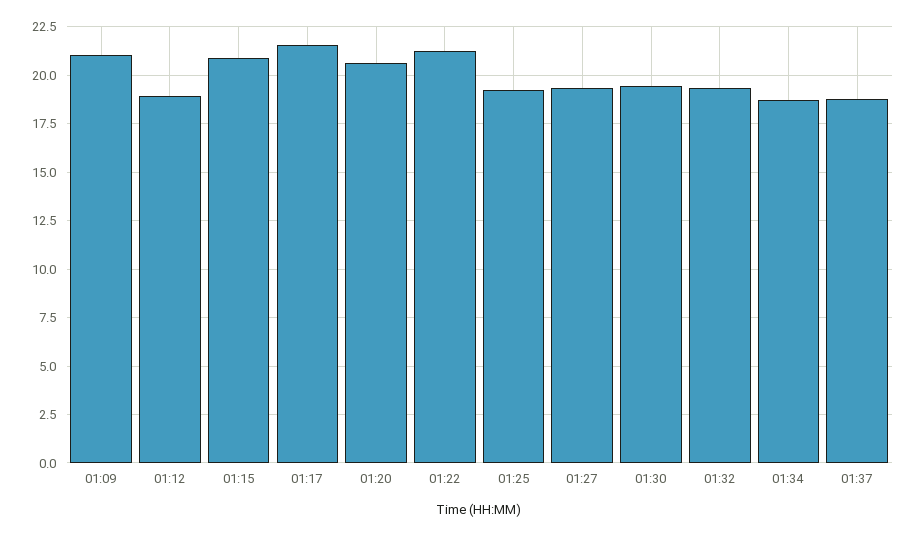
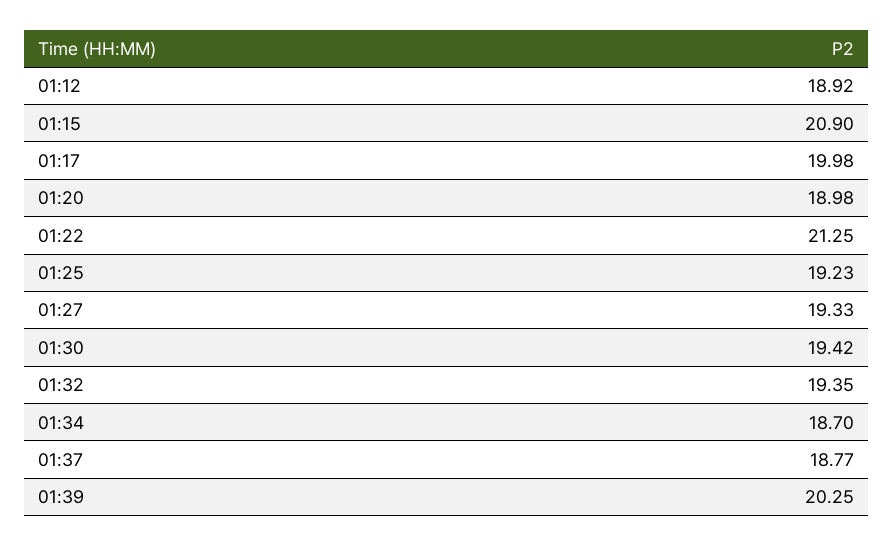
01:09: 21 -> none
01:17: 21.5 -> 19.98
01:20: 20.5 -> 18.98
01:39: none -> 20.25

